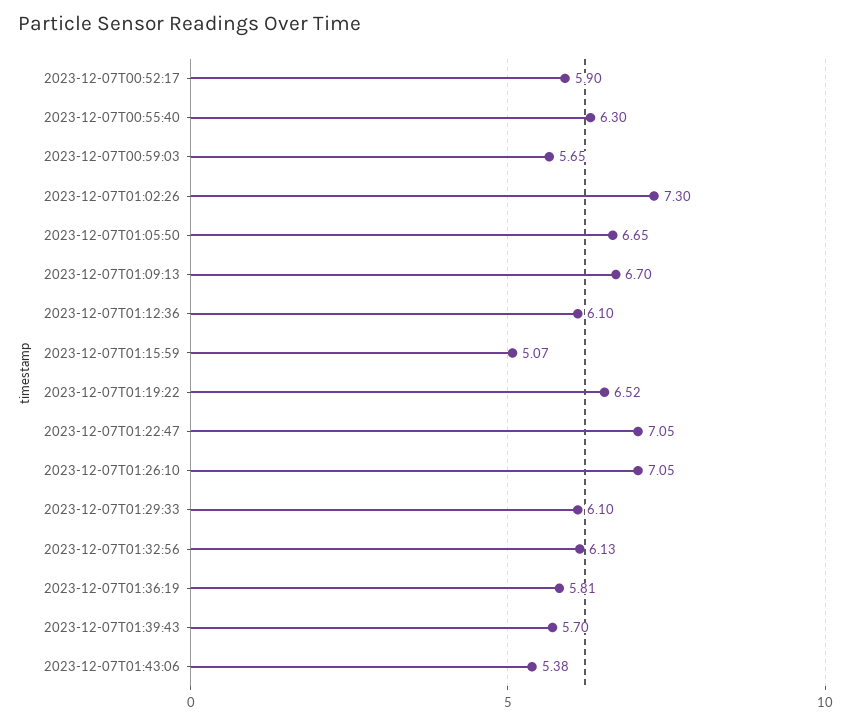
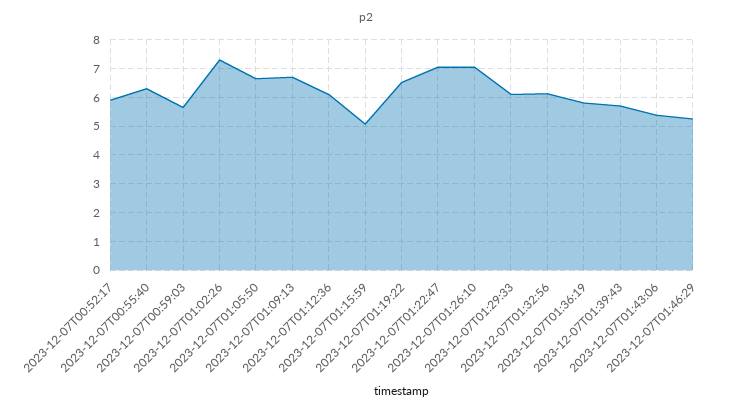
2023-12-07T01:46:29: none -> 5.25

